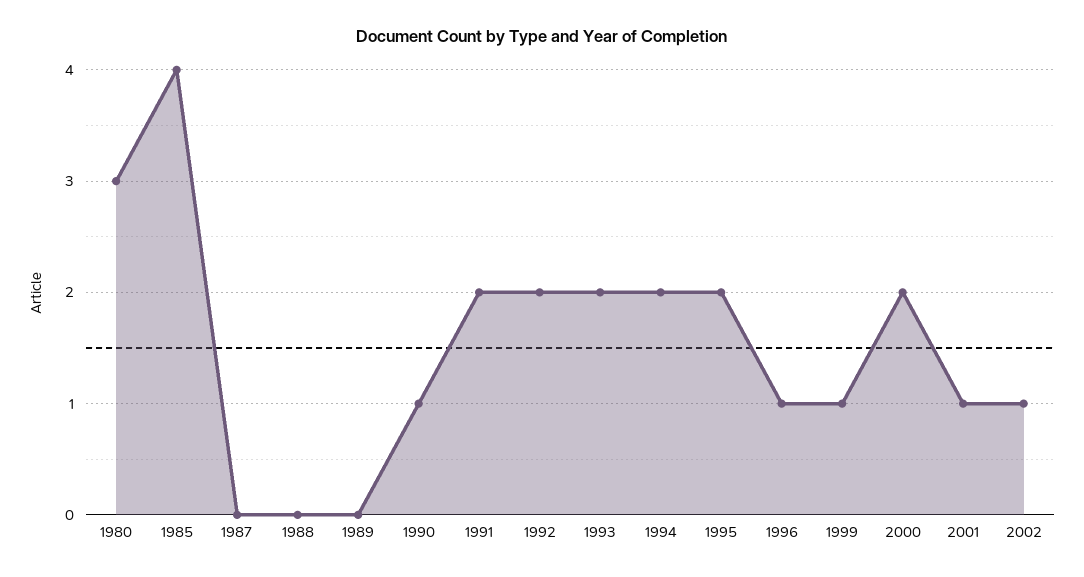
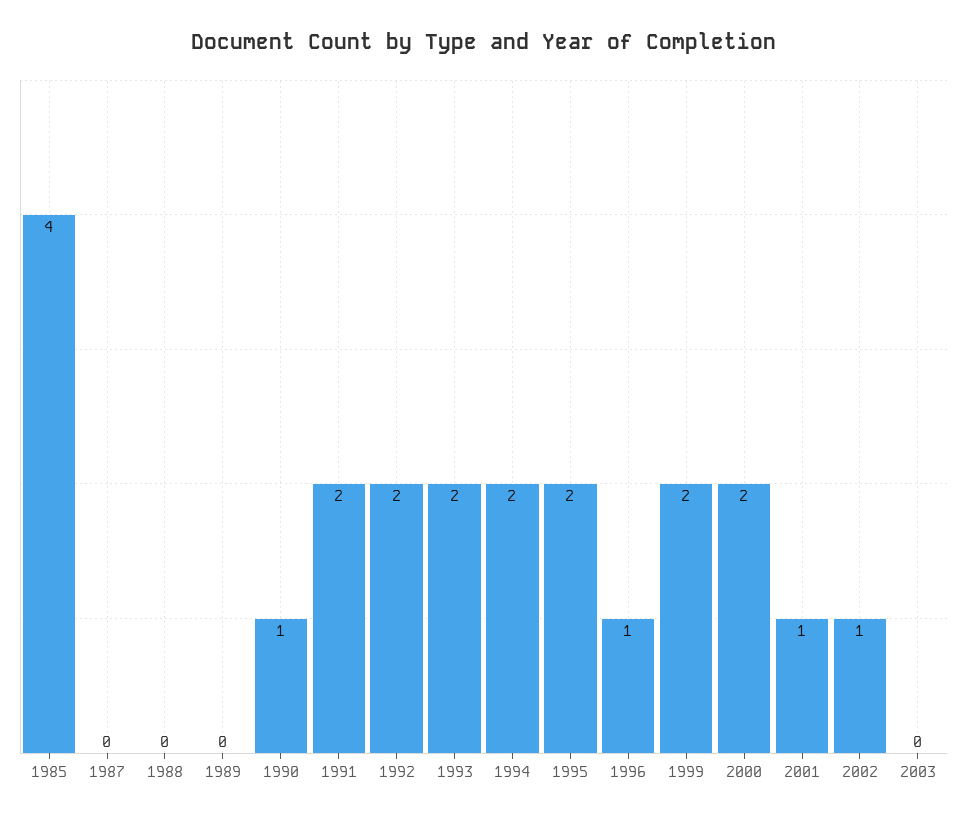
1980: 3 -> none
1999: 1 -> 2
2003: none -> 0

